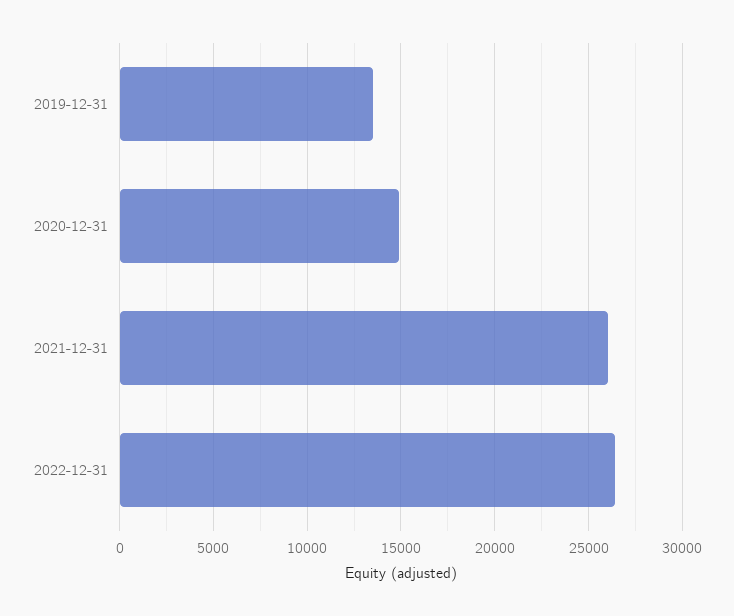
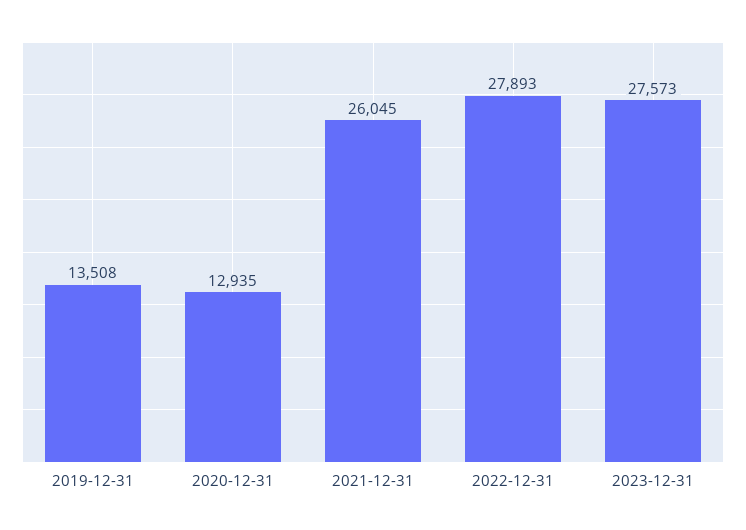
2020-12-31: 15000 -> 12935
2022-12-31: 26500 -> 27893
2023-12-31: none -> 27573

